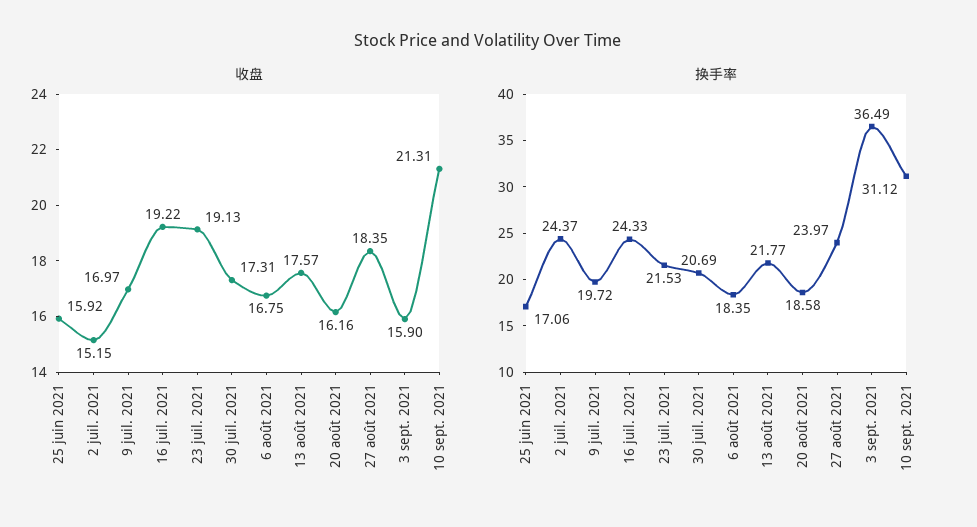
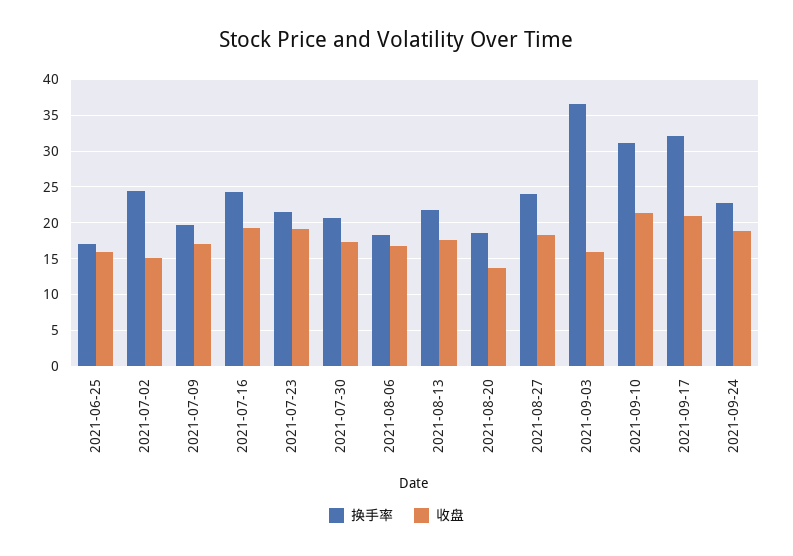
收盘, 20 août 2021: 16.16 -> 14
换手率, 2021-09-17: none -> 32
收盘, 2021-09-17: none -> 21
换手率, 2021-09-24: none -> 23
收盘, 2021-09-24: none -> 19

